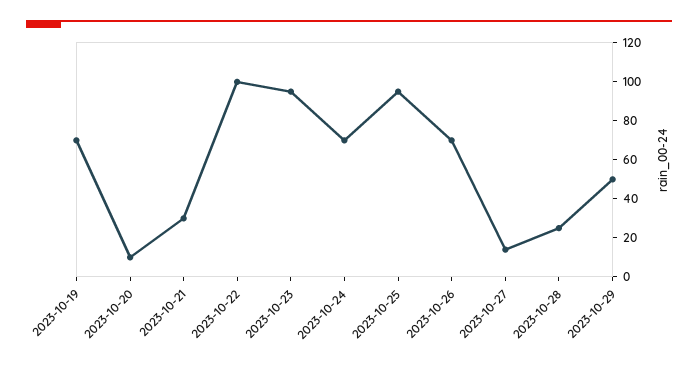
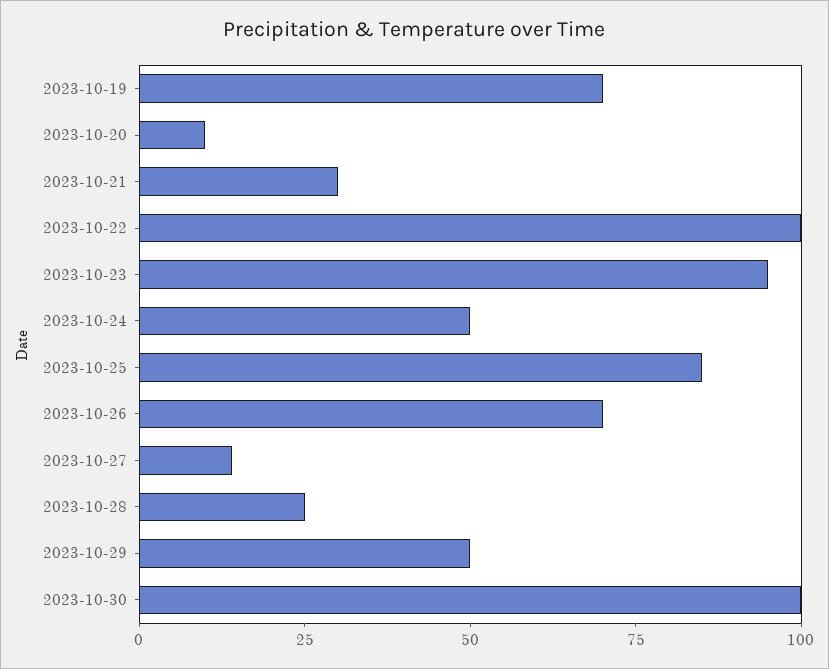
2023-10-24: 70 -> 50
2023-10-25: 95 -> 85
2023-10-30: none -> 100

